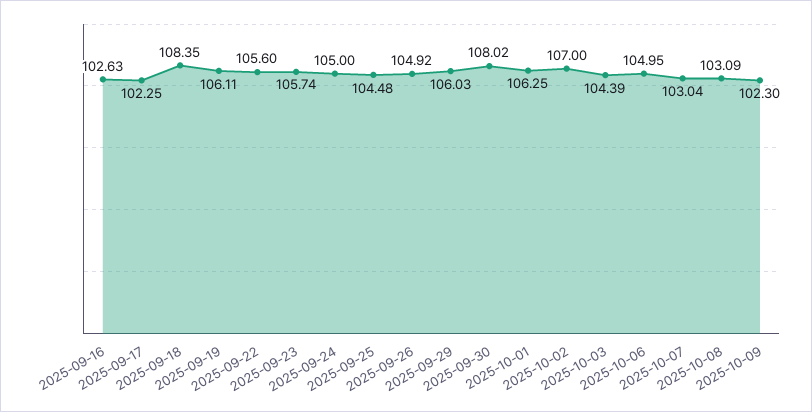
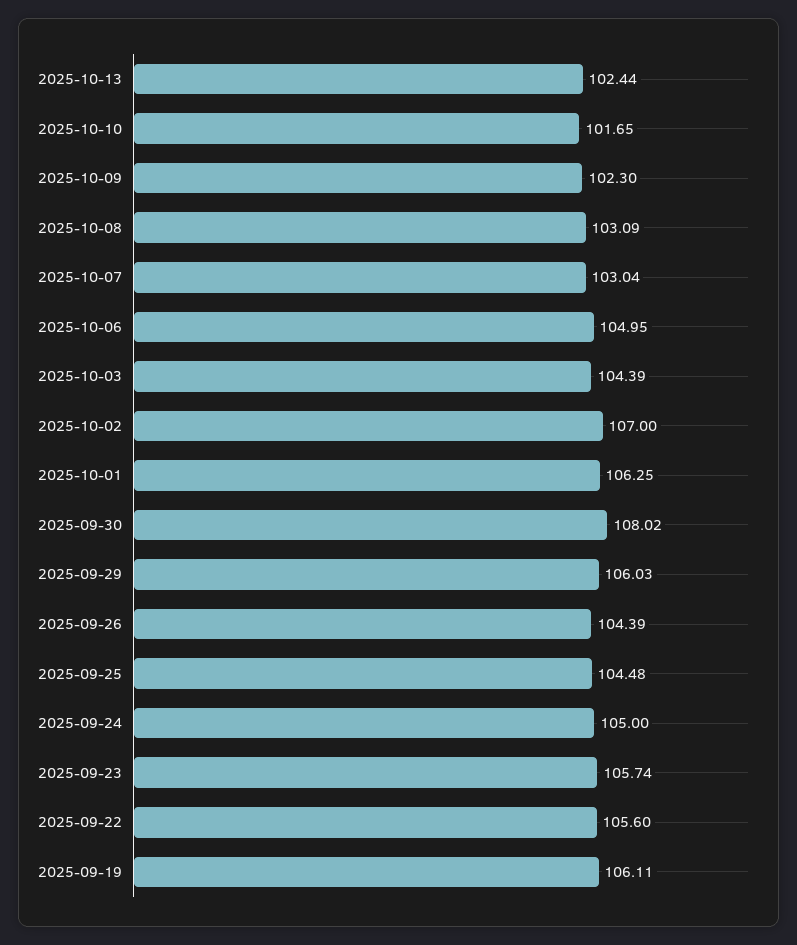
2025-09-16: 102.63 -> none
2025-09-17: 102.25 -> none
2025-09-18: 108.35 -> none
2025-09-26: 104.92 -> 104.39
2025-10-13: none -> 102.44
2025-10-10: none -> 101.65

